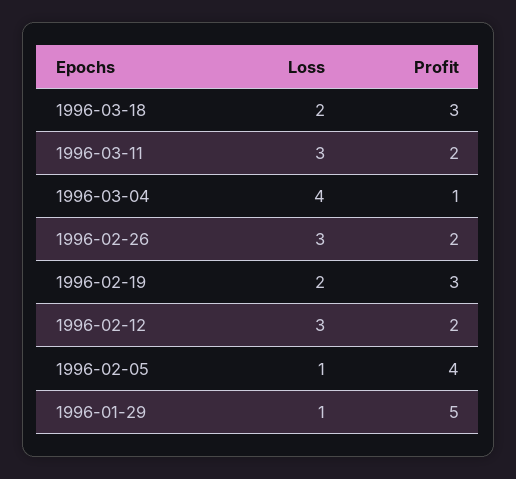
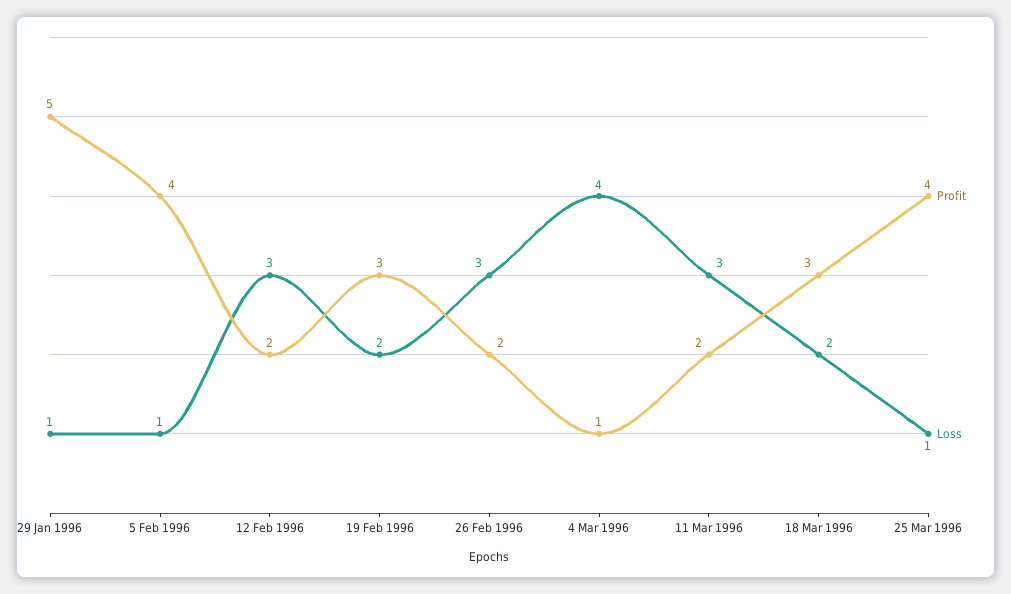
Profit, 25 Mar 1996: none -> 4
Loss, 25 Mar 1996: none -> 1

